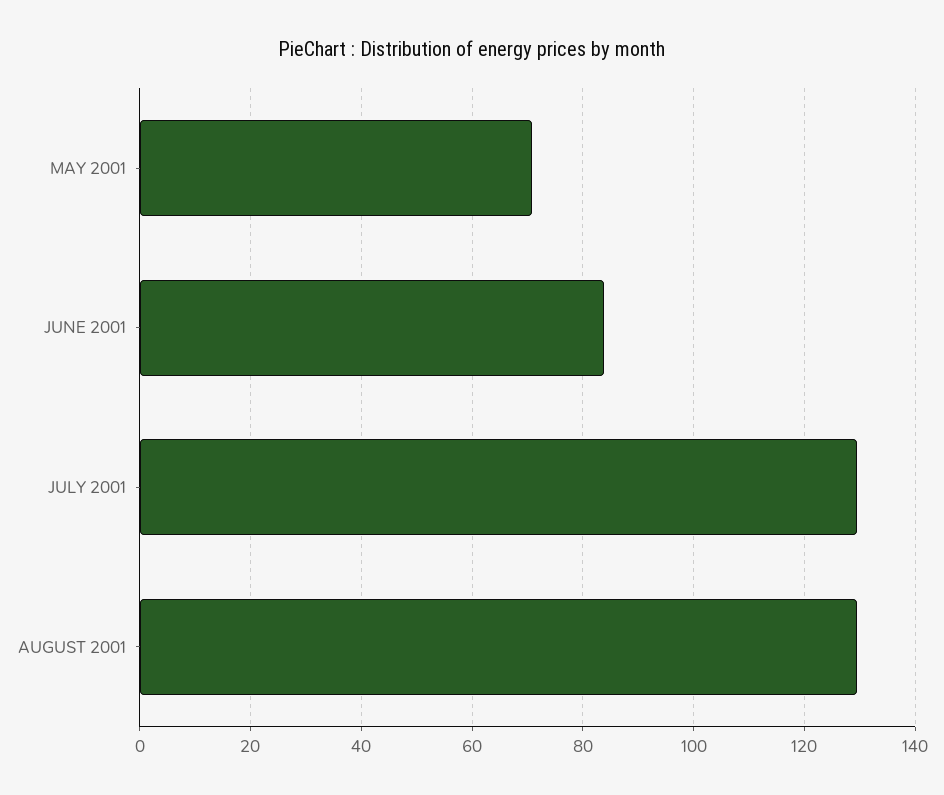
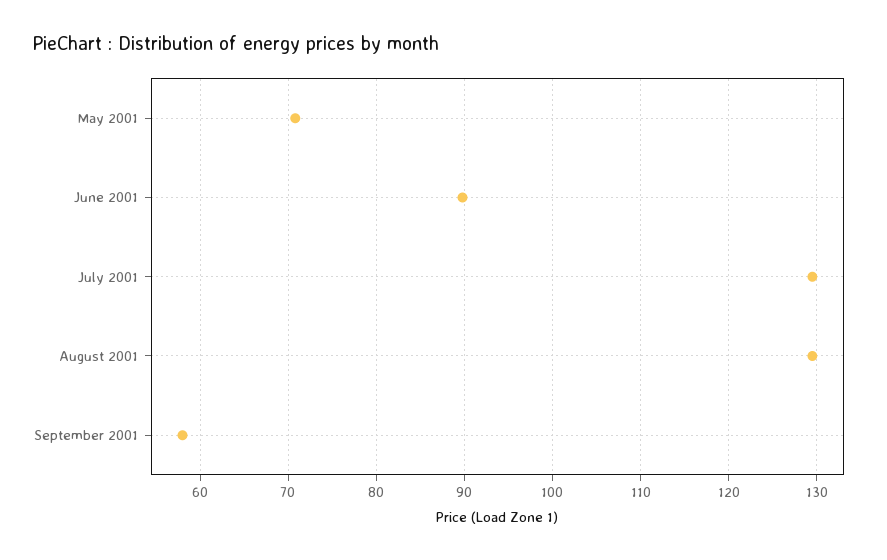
JUNE 2001: 84 -> 90
September 2001: none -> 58

